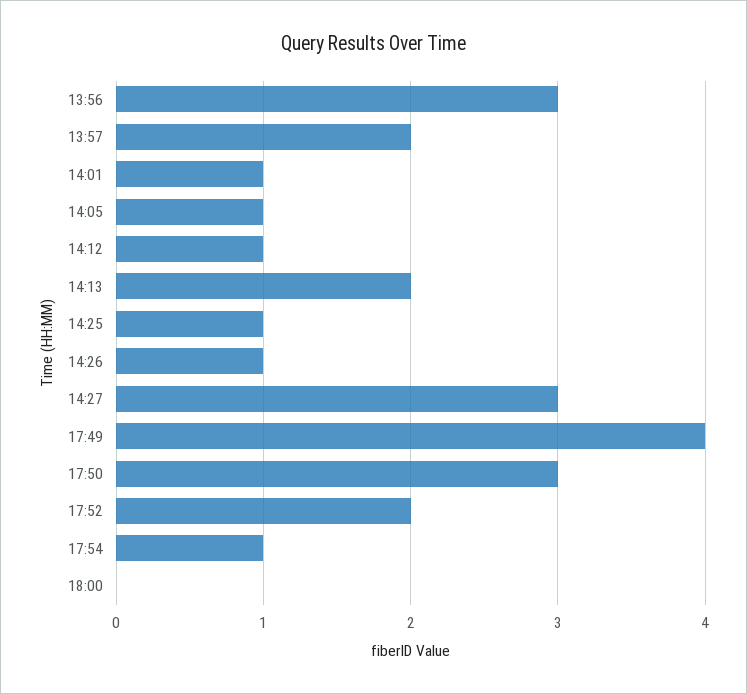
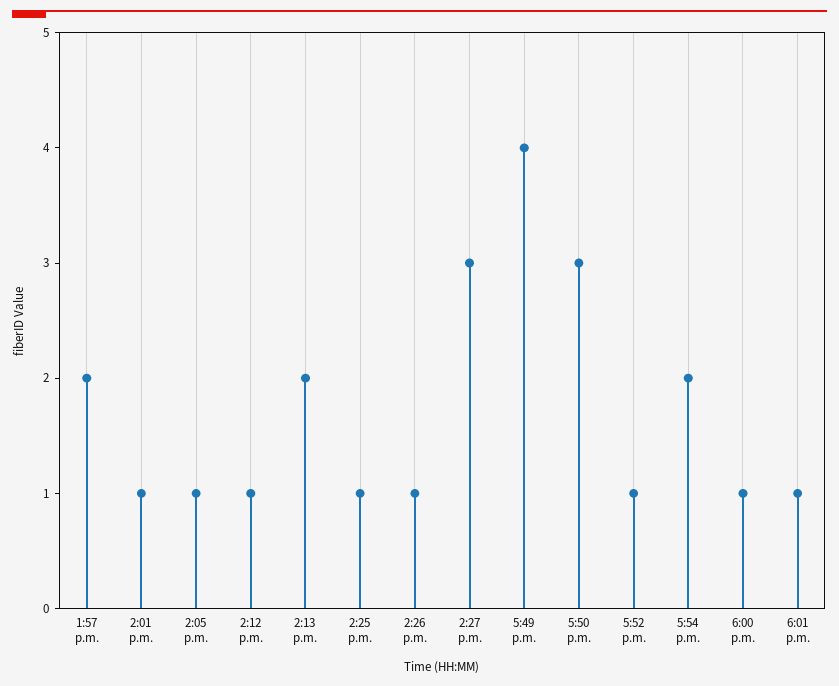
13:56: 3 -> none
17:52: 2 -> 1
17:54: 1 -> 2
18:00: 0 -> 1
6:01 p.m.: none -> 1

